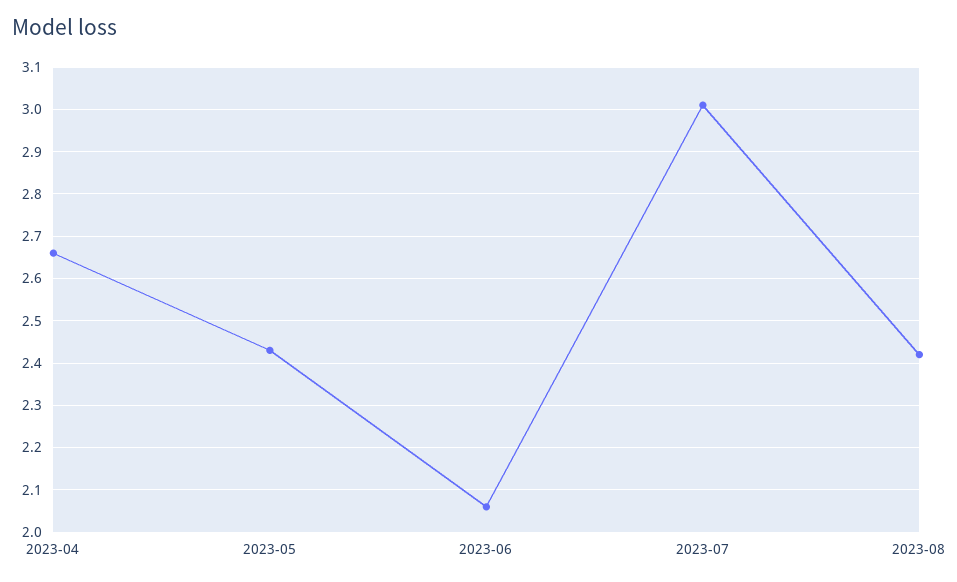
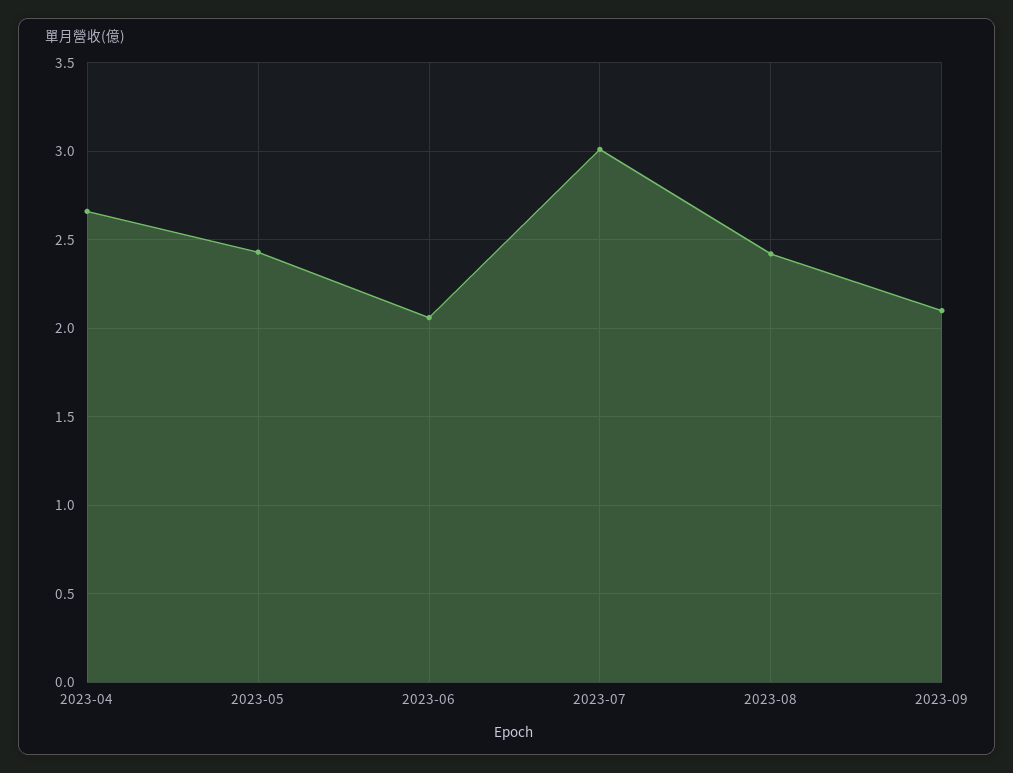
2023-09: none -> 2.1

